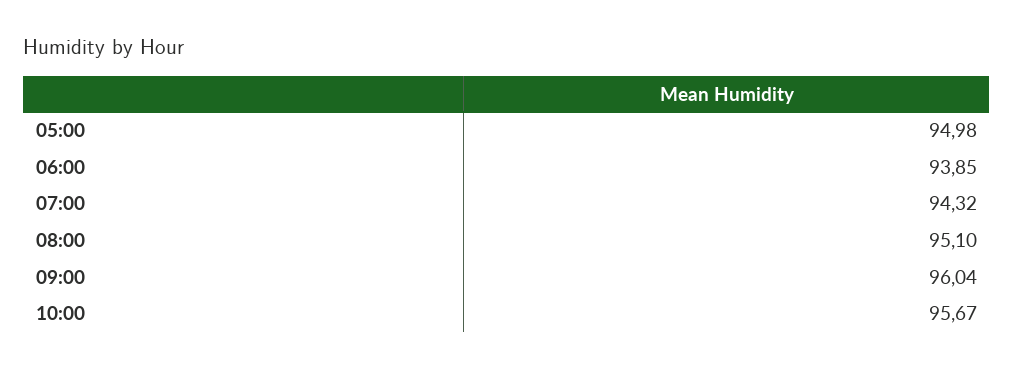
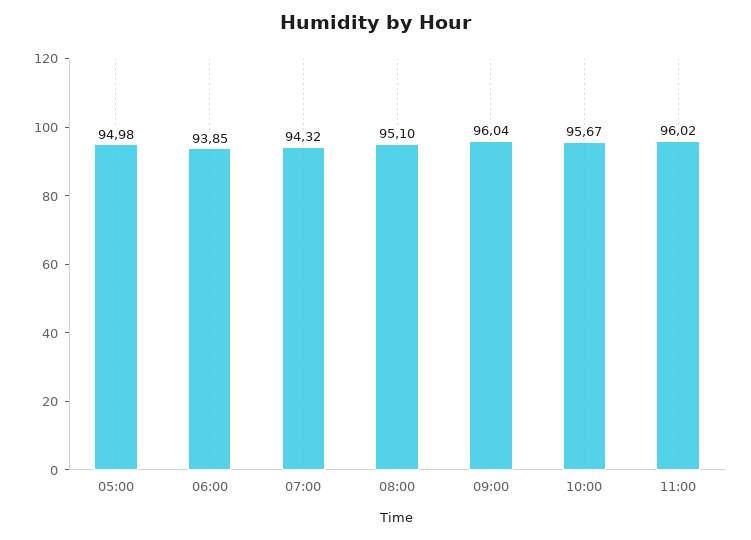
11:00: none -> 96.02

